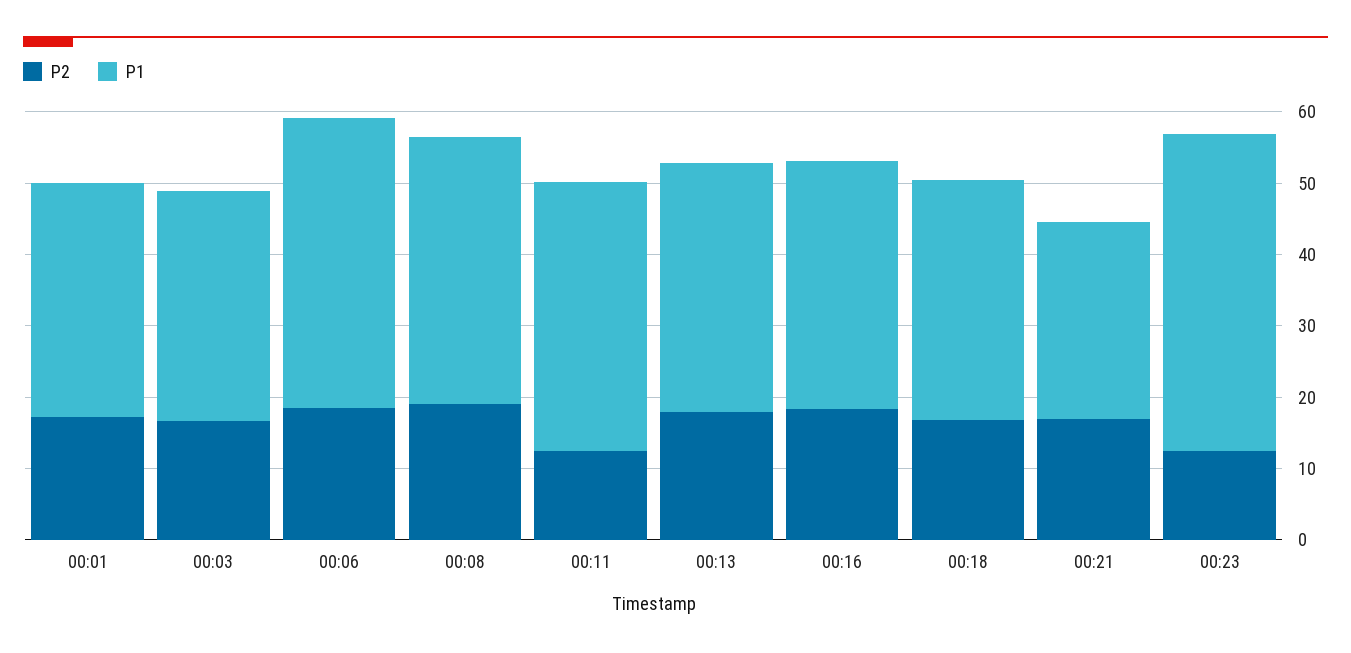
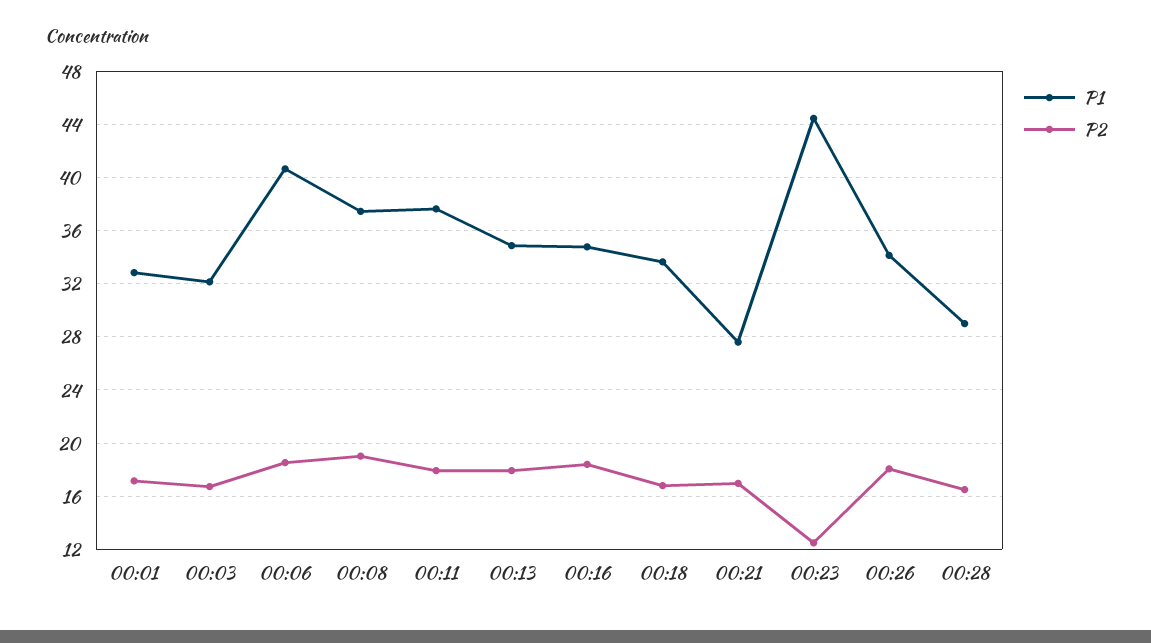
P2, 00:11: 12 -> 18
P1, 00:26: none -> 34
P2, 00:26: none -> 18
P1, 00:28: none -> 29
P2, 00:28: none -> 16.5

